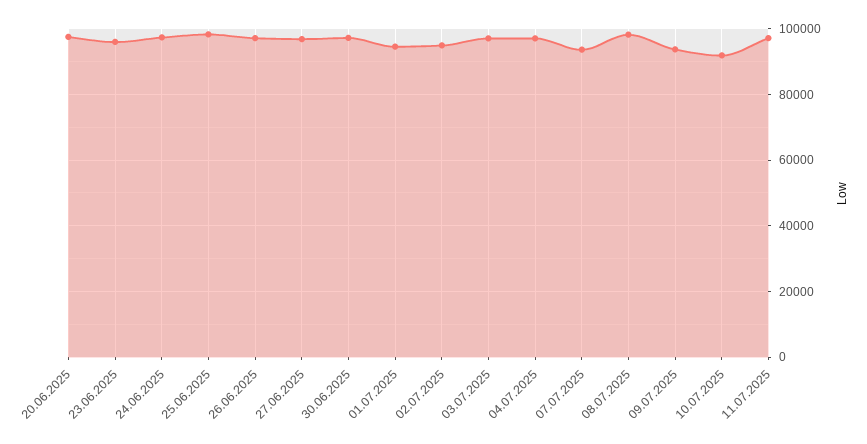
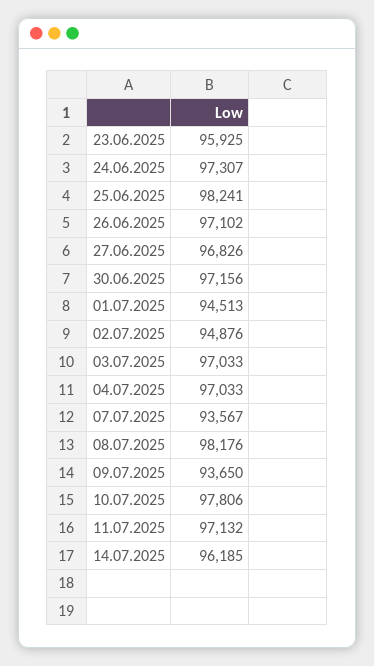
20.06.2025: 98000 -> none
10.07.2025: 92000 -> 97806
14.07.2025: none -> 96185

